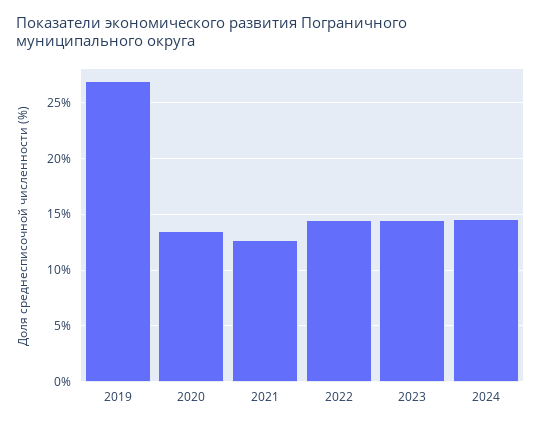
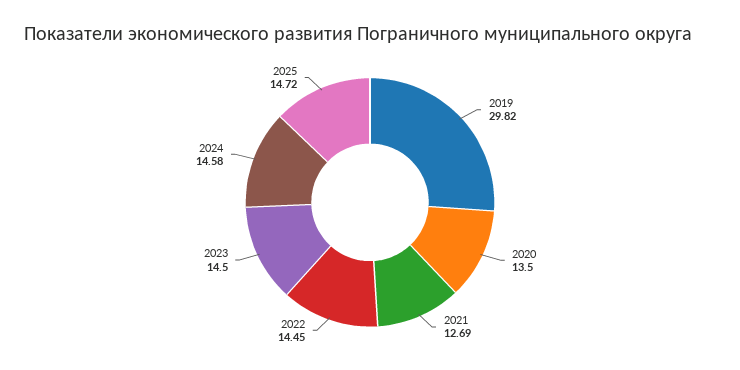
2019: 27 -> 29.82
2025: none -> 14.72

